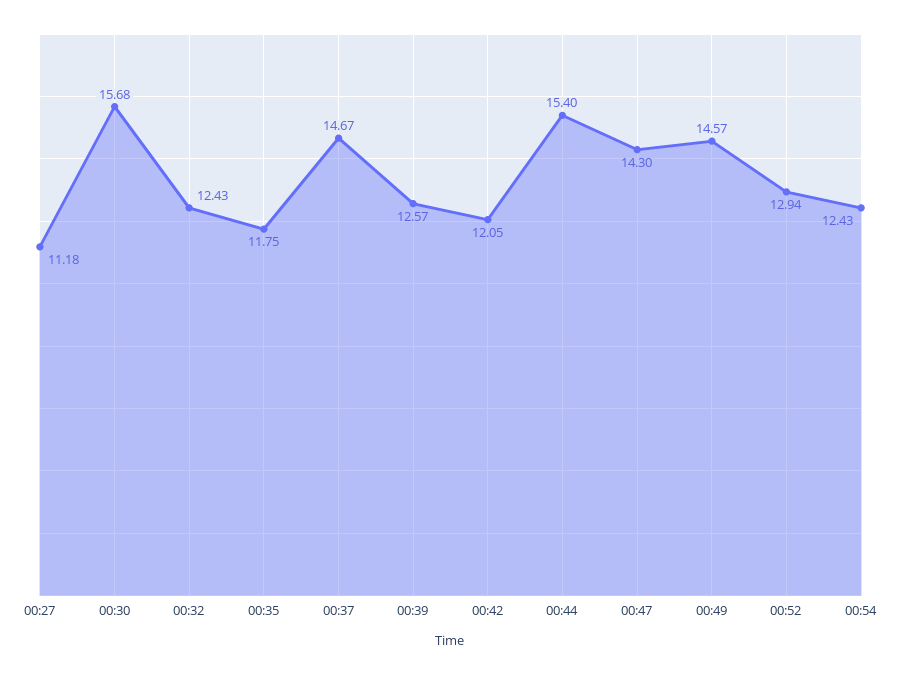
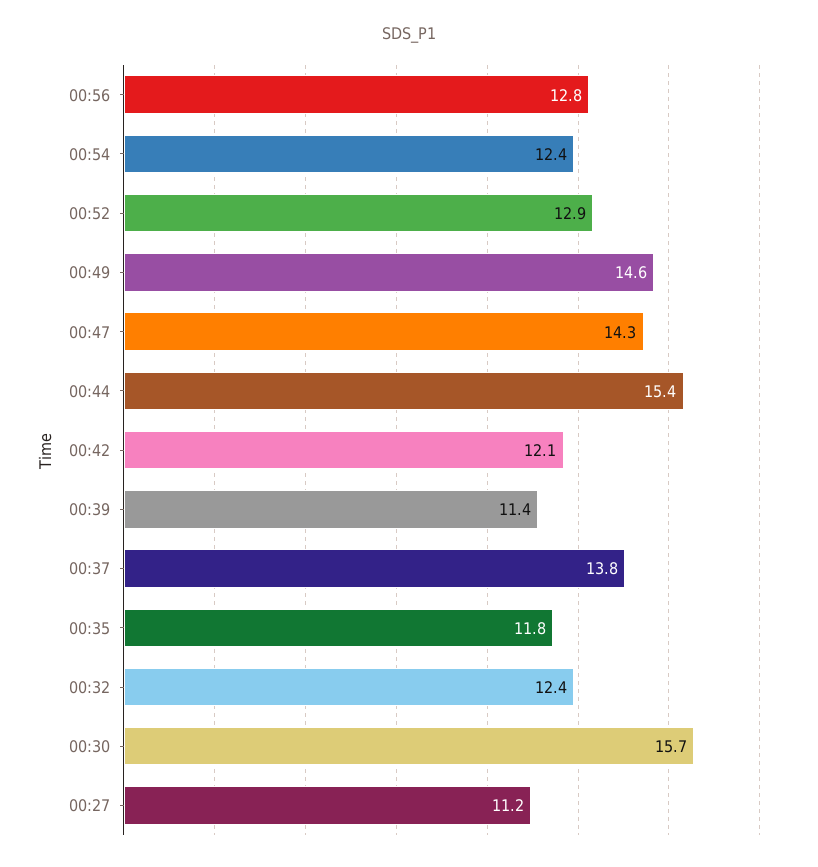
00:37: 14.67 -> 13.8
00:39: 12.57 -> 11.4
00:56: none -> 12.8

